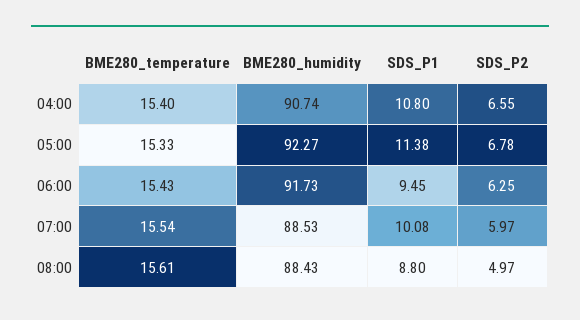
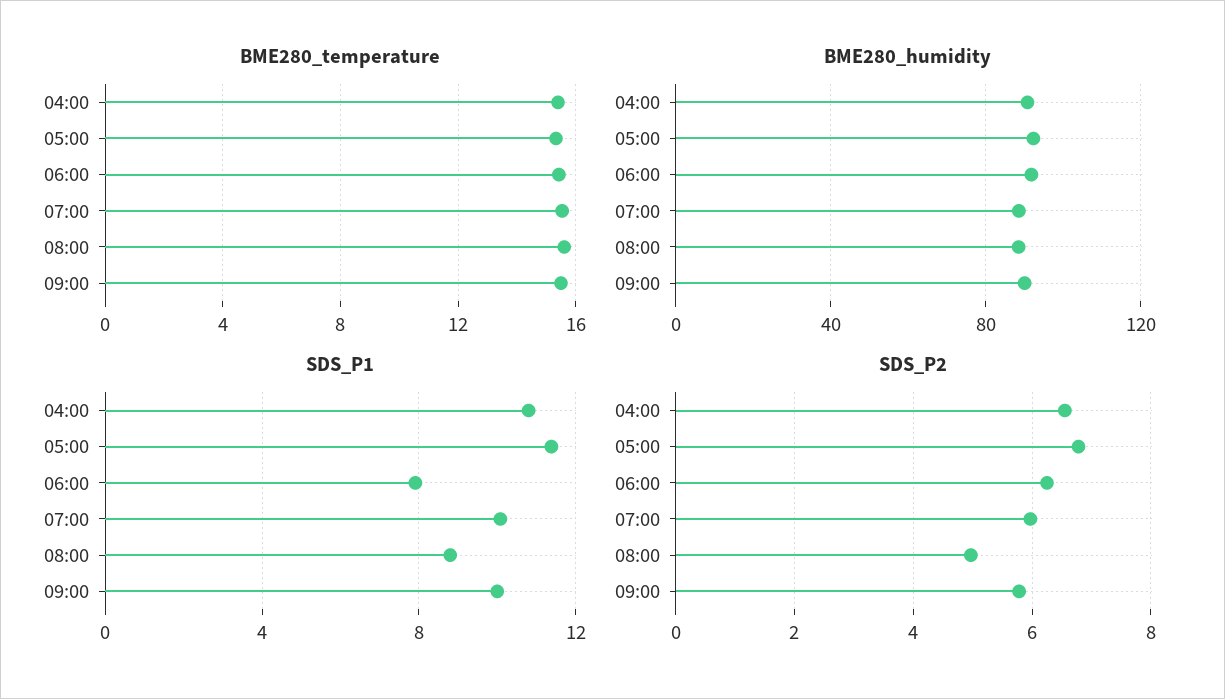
SDS_P1, 06:00: 9.45 -> 8
BME280_temperature, 09:00: none -> 15.5
BME280_humidity, 09:00: none -> 90
SDS_P1, 09:00: none -> 10
SDS_P2, 09:00: none -> 5.8

